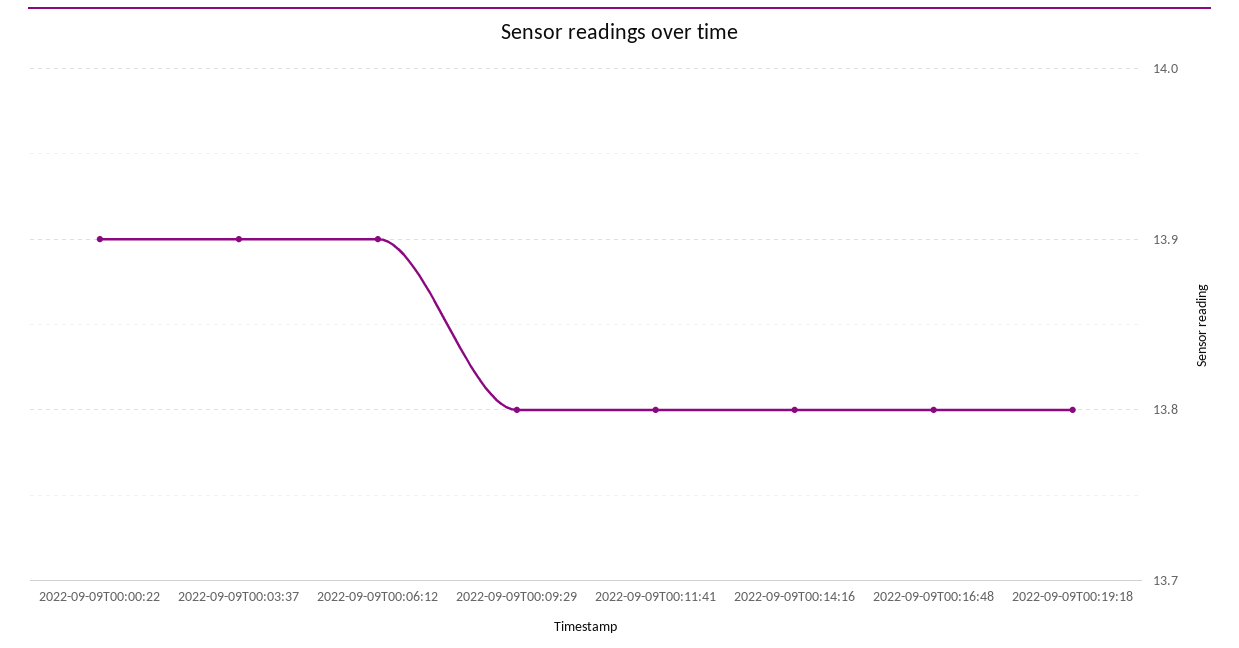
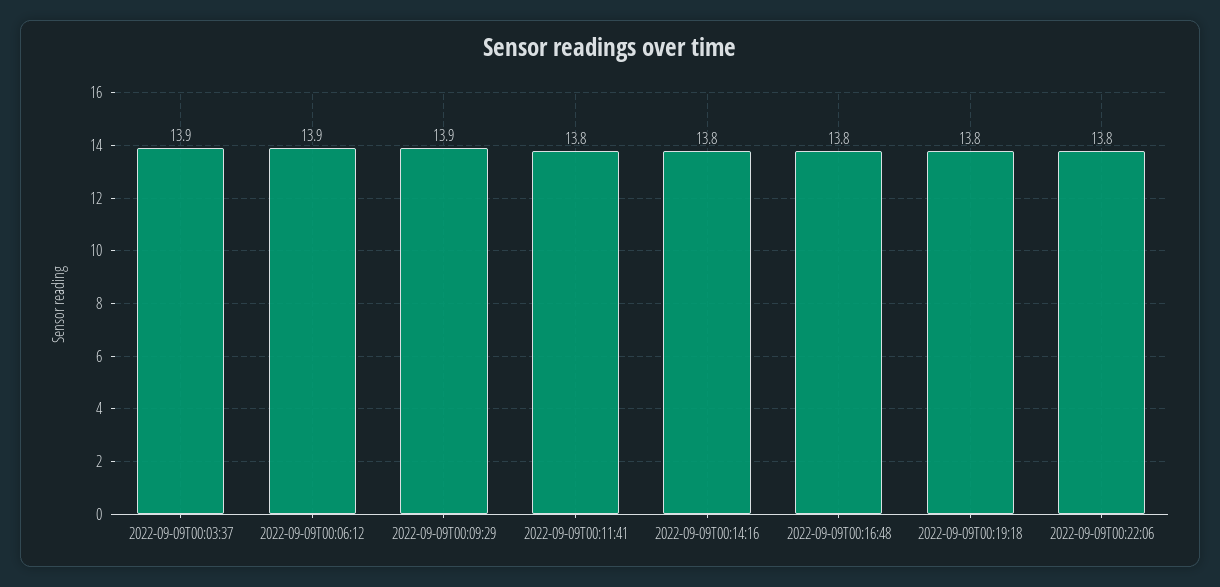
2022-09-09T00:00:22: 13.9 -> none
2022-09-09T00:09:29: 13.8 -> 13.9
2022-09-09T00:22:06: none -> 13.8

